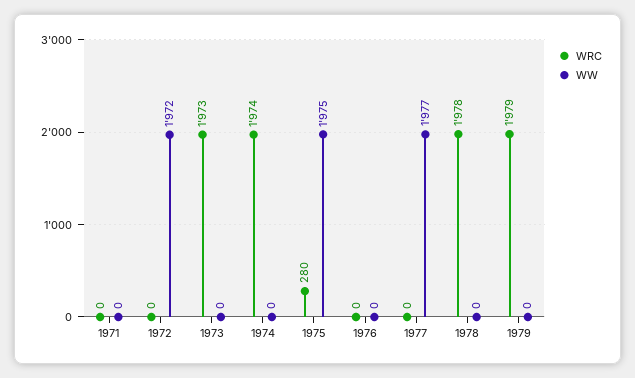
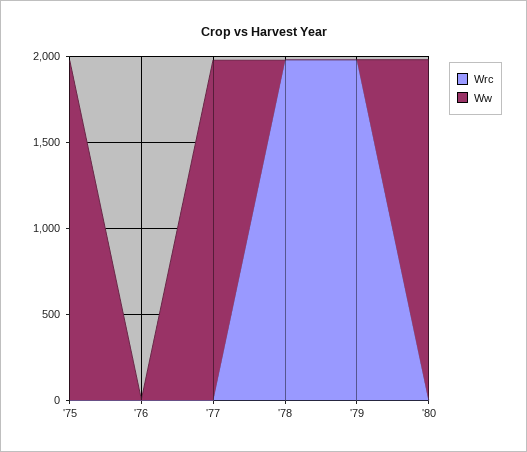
WRC, 1971: 0 -> none
WW, 1971: 0 -> none
WRC, 1972: 0 -> none
WW, 1972: 1972 -> none
WRC, 1973: 1973 -> none
WW, 1973: 0 -> none
WRC, 1974: 1974 -> none
WW, 1974: 0 -> none
WRC, 1975: 280 -> 0
WRC, '80: none -> 0
WW, '80: none -> 2000

